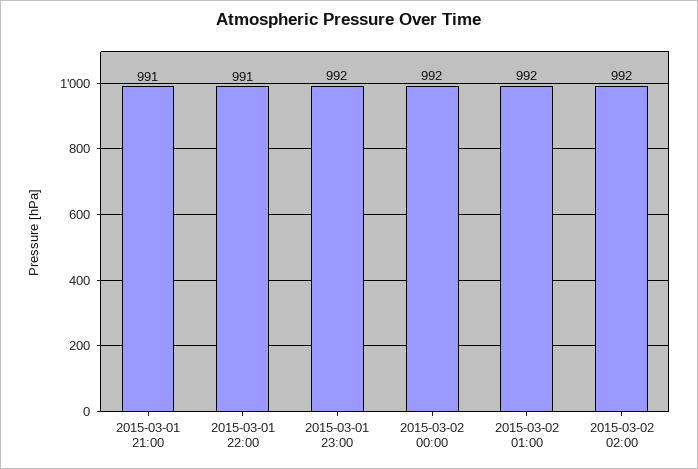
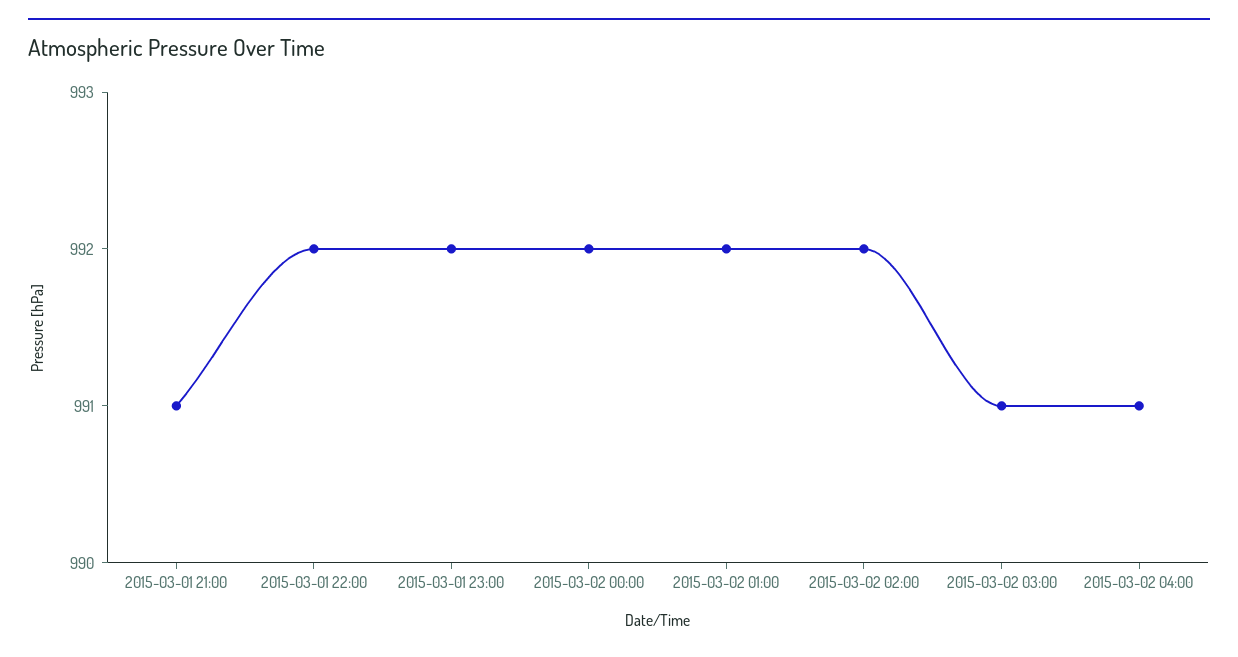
2015-03-01 22:00: 991 -> 992
2015-03-02 03:00: none -> 991
2015-03-02 04:00: none -> 991

